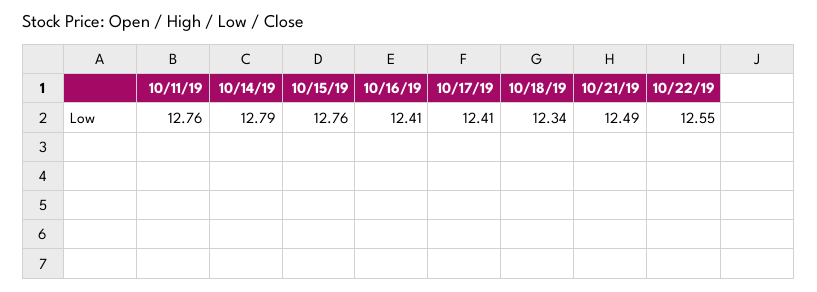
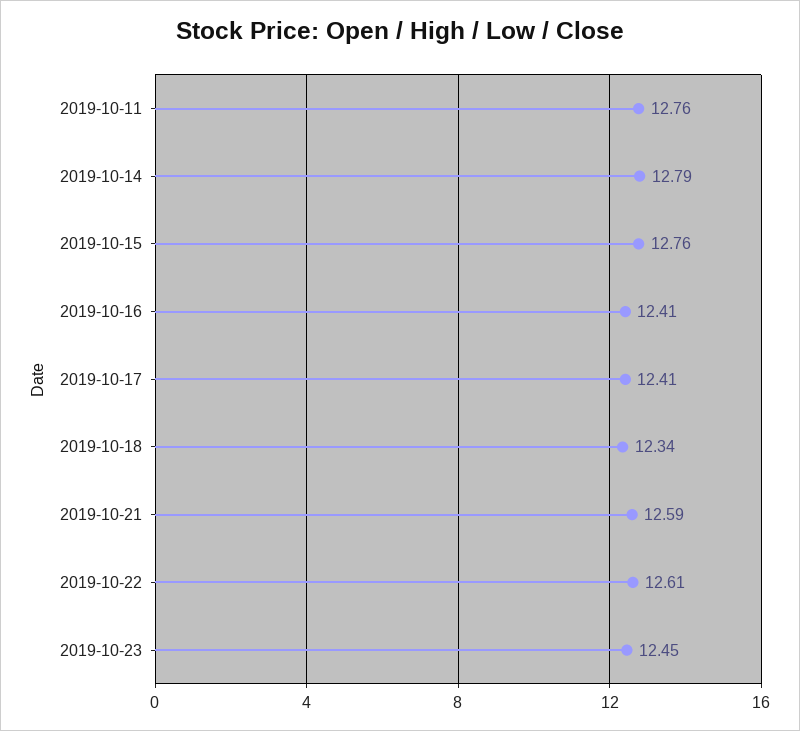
10/21/19: 12.49 -> 12.59
10/22/19: 12.55 -> 12.61
2019-10-23: none -> 12.45

